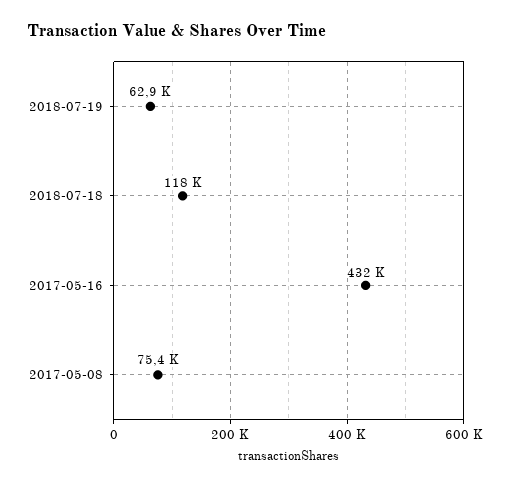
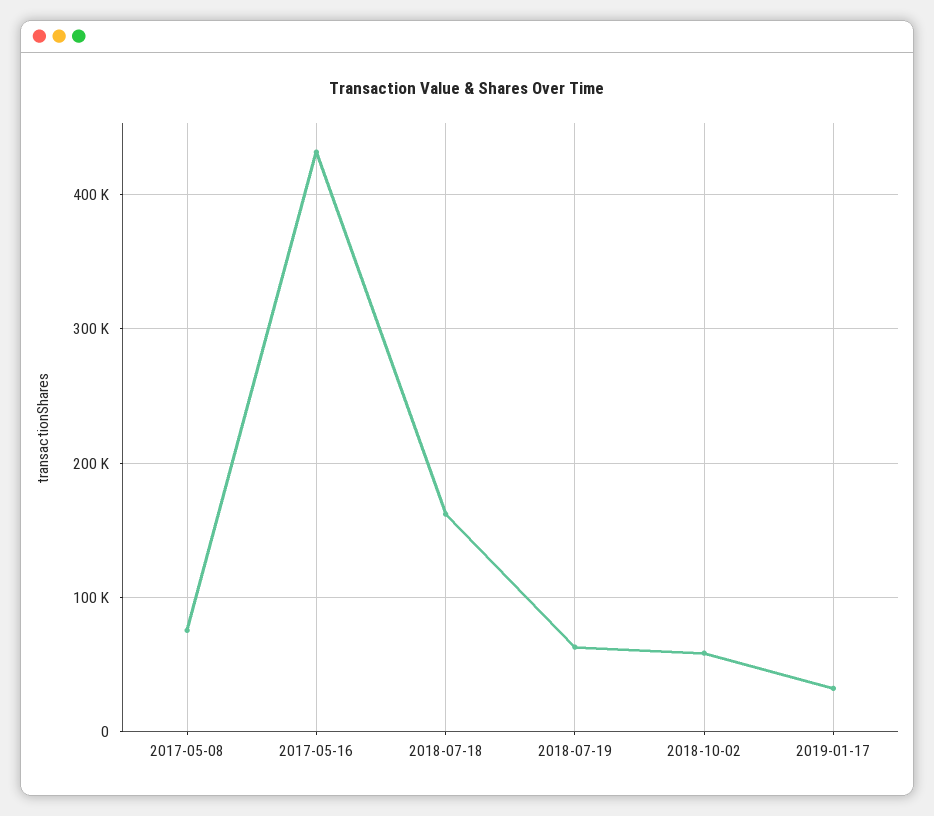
2018-07-18: 118000 -> 160000
2018-10-02: none -> 60000
2019-01-17: none -> 30000

